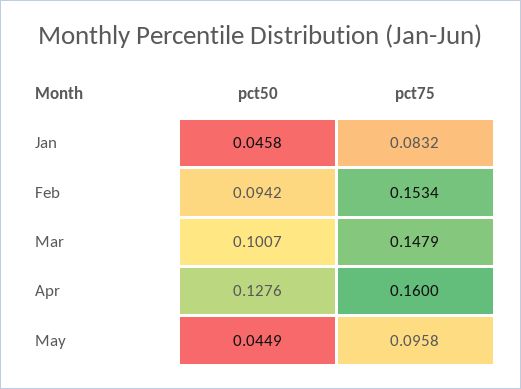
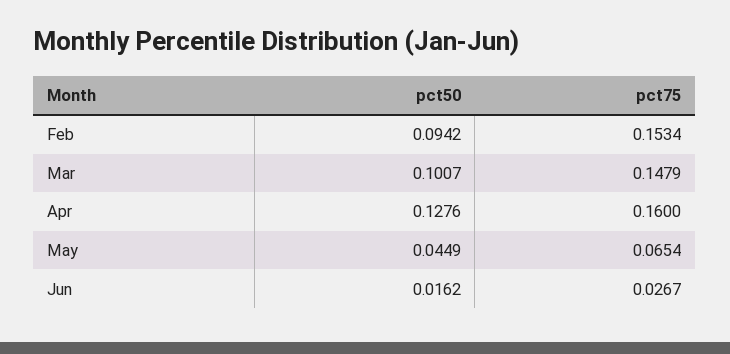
pct50, Jan: 0.0458 -> none
pct75, Jan: 0.0832 -> none
pct75, May: 0.0958 -> 0.0654
pct50, Jun: none -> 0.0162
pct75, Jun: none -> 0.0267

